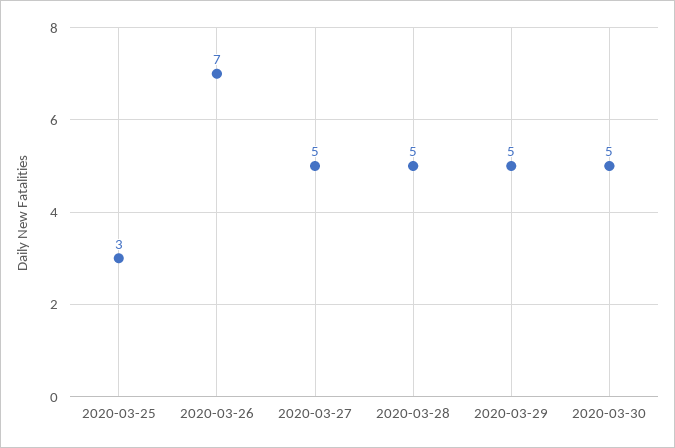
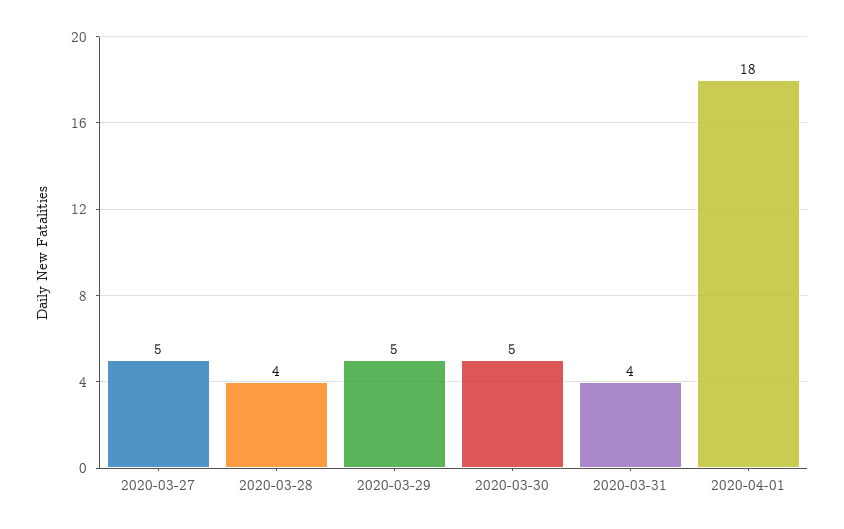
2020-03-25: 3 -> none
2020-03-26: 7 -> none
2020-03-28: 5 -> 4
2020-03-31: none -> 4
2020-04-01: none -> 18

